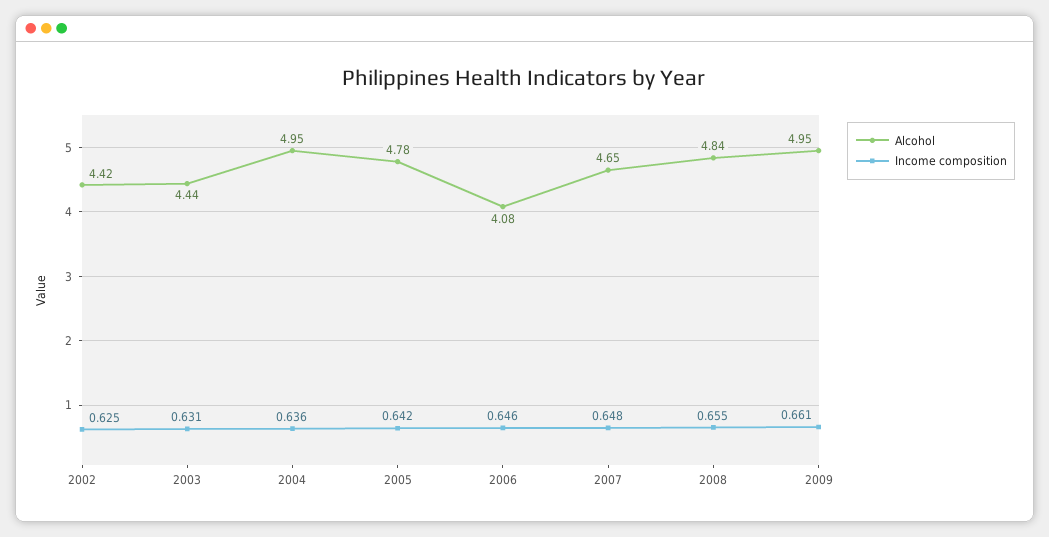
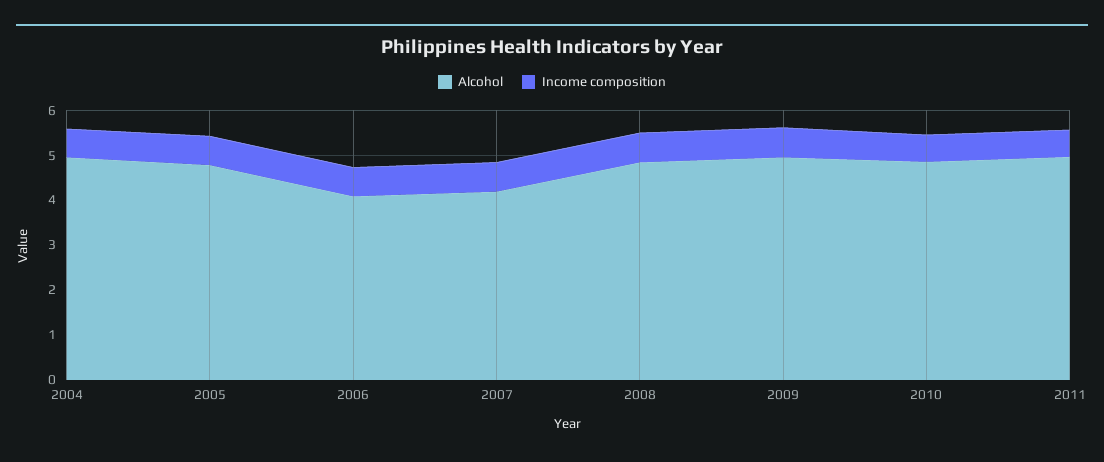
Alcohol, 2002: 4.42 -> none
Income composition, 2002: 0.625 -> none
Alcohol, 2003: 4.44 -> none
Income composition, 2003: 0.631 -> none
Alcohol, 2007: 4.65 -> 4.2
Alcohol, 2010: none -> 4.8
Income composition, 2010: none -> 0.6
Alcohol, 2011: none -> 5
Income composition, 2011: none -> 0.6

